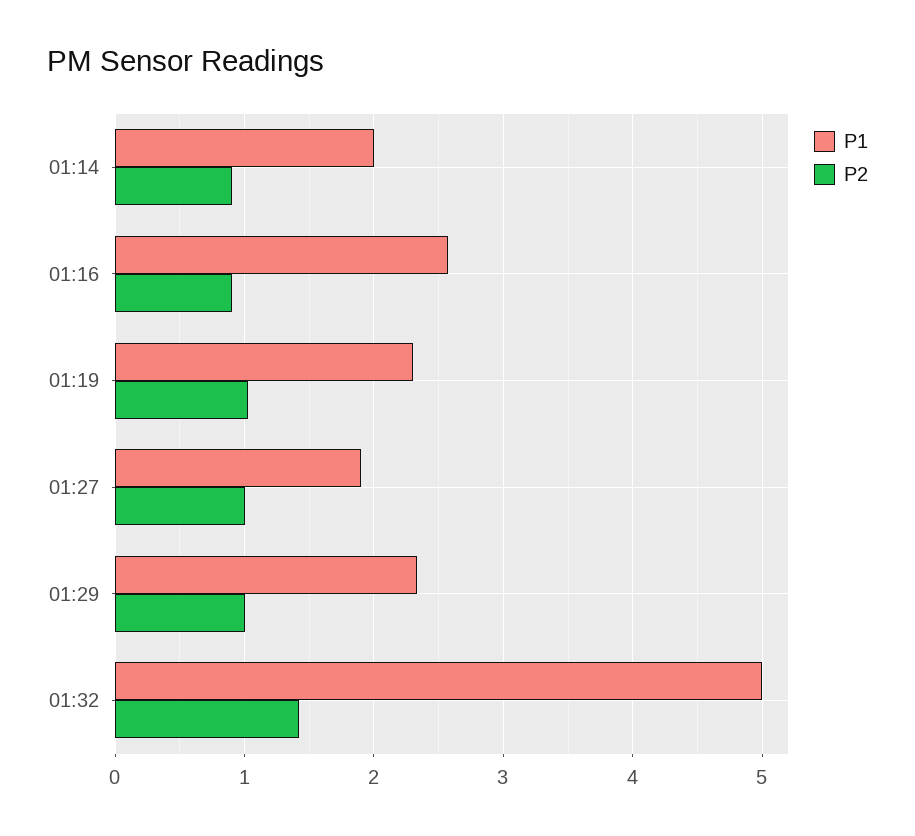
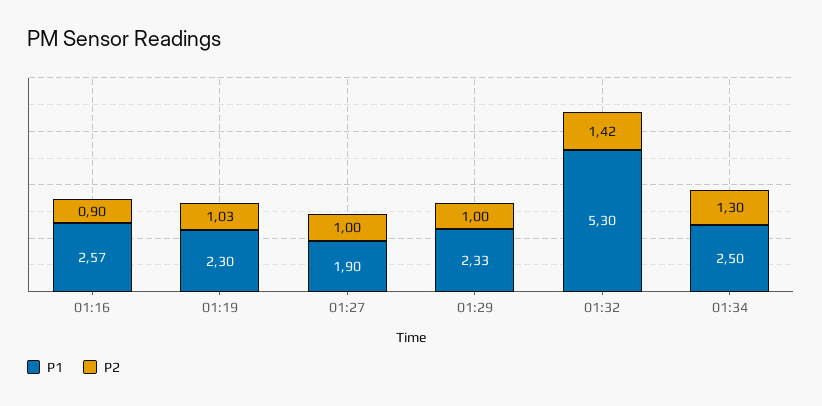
P1, 01:14: 2 -> none
P2, 01:14: 0.9 -> none
P1, 01:32: 5 -> 5.3
P1, 01:34: none -> 2.5
P2, 01:34: none -> 1.3

